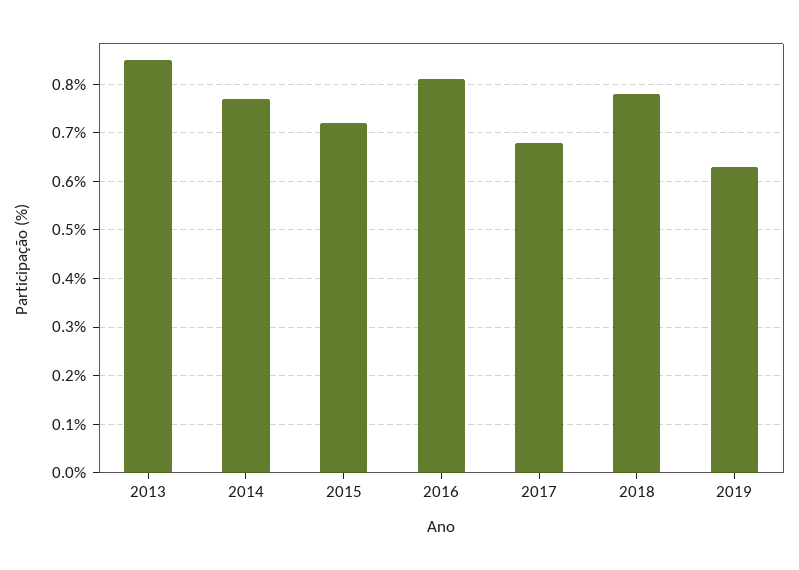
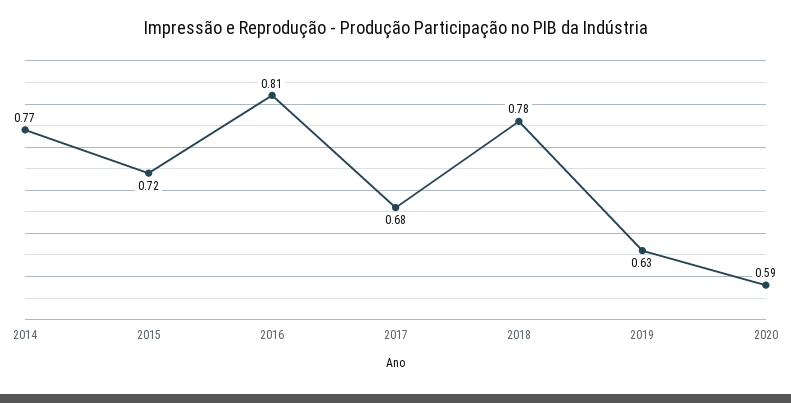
2013: 0.85 -> none
2020: none -> 0.59

